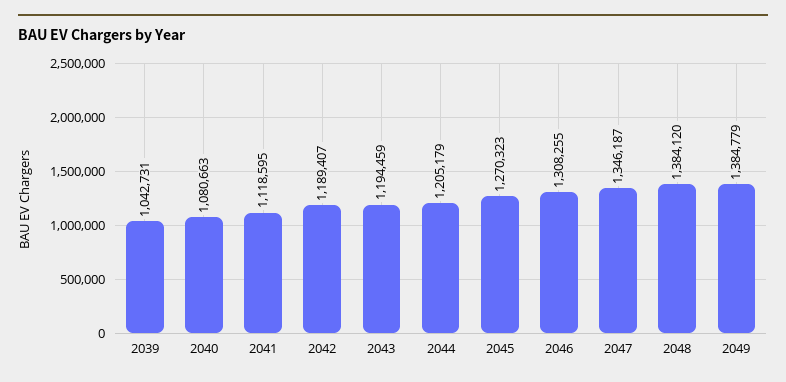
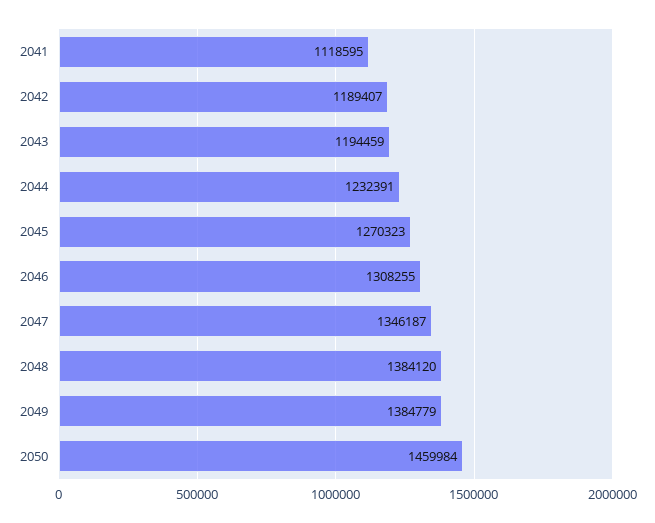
2039: 1042731 -> none
2040: 1080663 -> none
2044: 1205179 -> 1232391
2050: none -> 1459984

